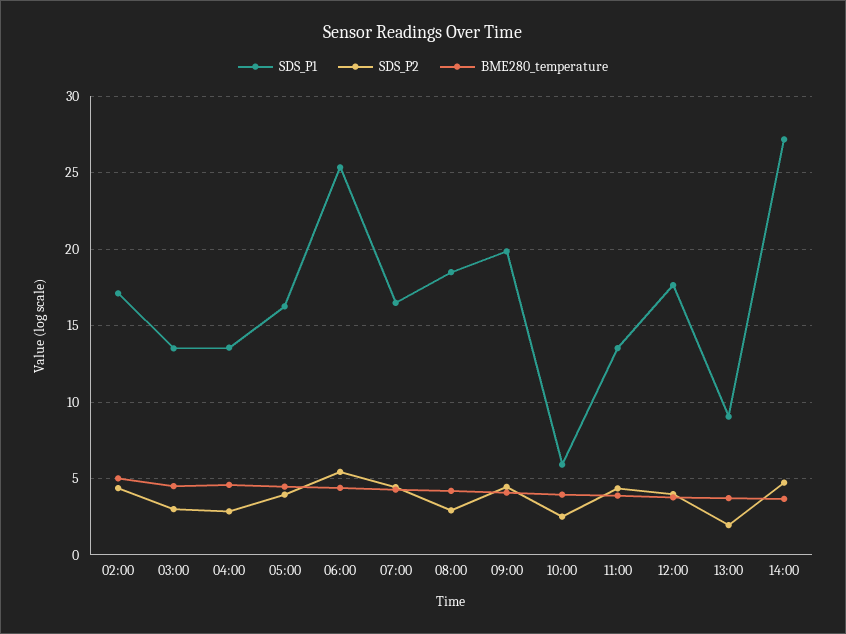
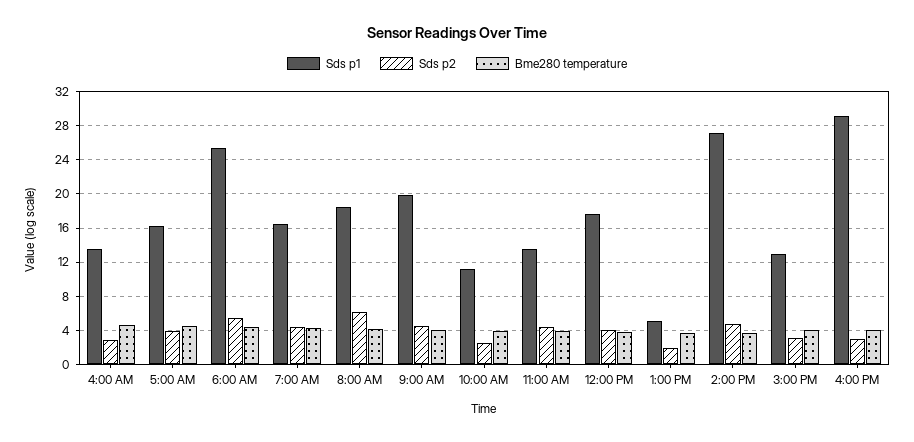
SDS_P1, 02:00: 17 -> none
SDS_P2, 02:00: 4.5 -> none
BME280_temperature, 02:00: 5 -> none
SDS_P1, 03:00: 13.5 -> none
SDS_P2, 03:00: 3 -> none
BME280_temperature, 03:00: 4.5 -> none
SDS_P2, 08:00: 3 -> 6
SDS_P1, 10:00: 6 -> 11
SDS_P1, 13:00: 9 -> 5
SDS_P1, 3:00 PM: none -> 13
SDS_P2, 3:00 PM: none -> 3
BME280_temperature, 3:00 PM: none -> 4
SDS_P1, 4:00 PM: none -> 29
SDS_P2, 4:00 PM: none -> 3
BME280_temperature, 4:00 PM: none -> 4

